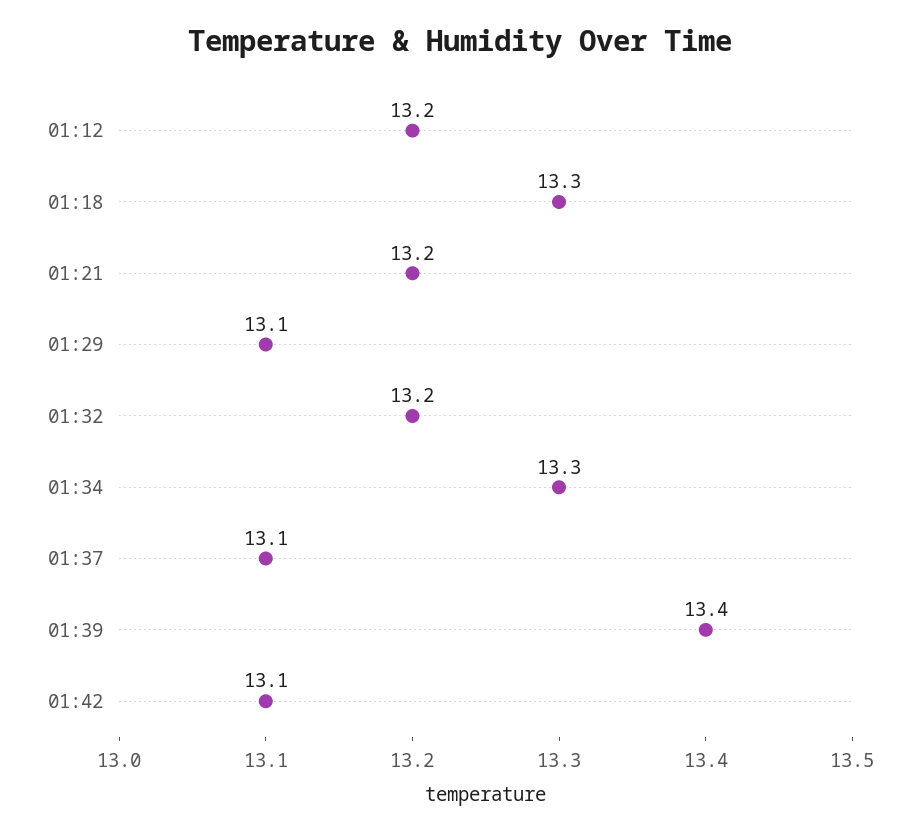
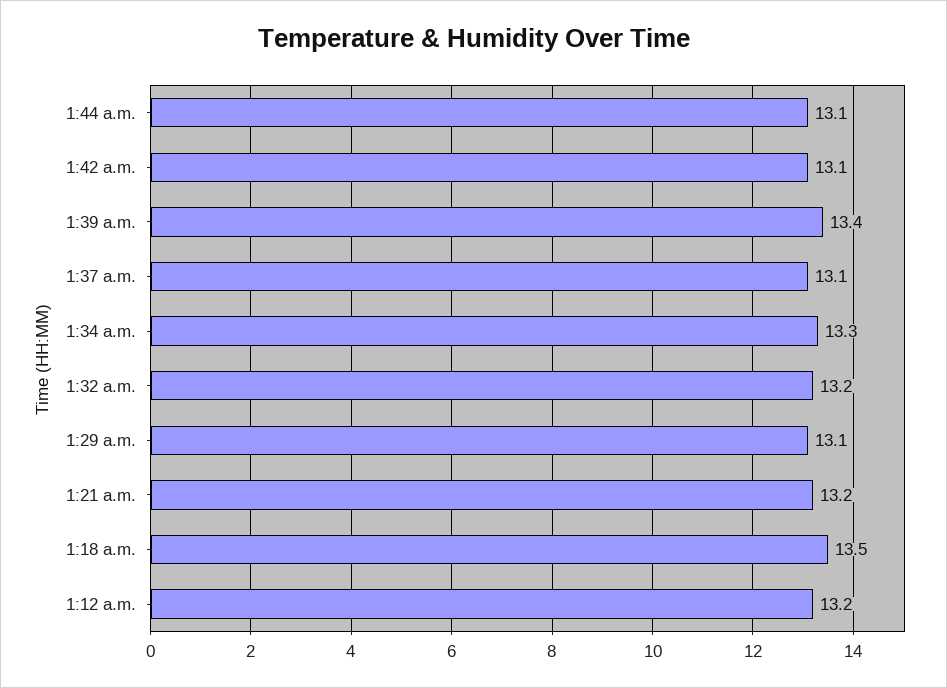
01:18: 13.3 -> 13.5
1:44 a.m.: none -> 13.1

